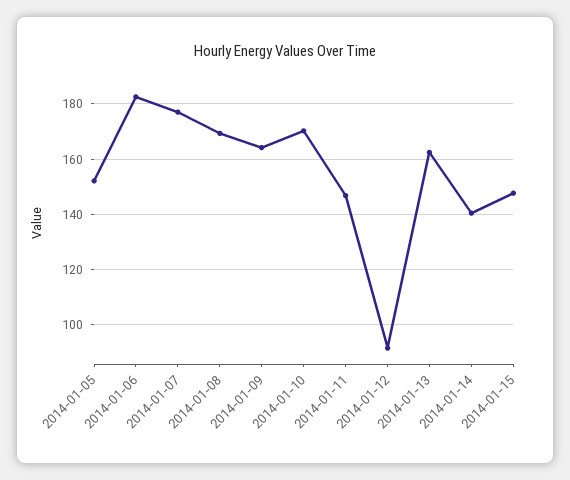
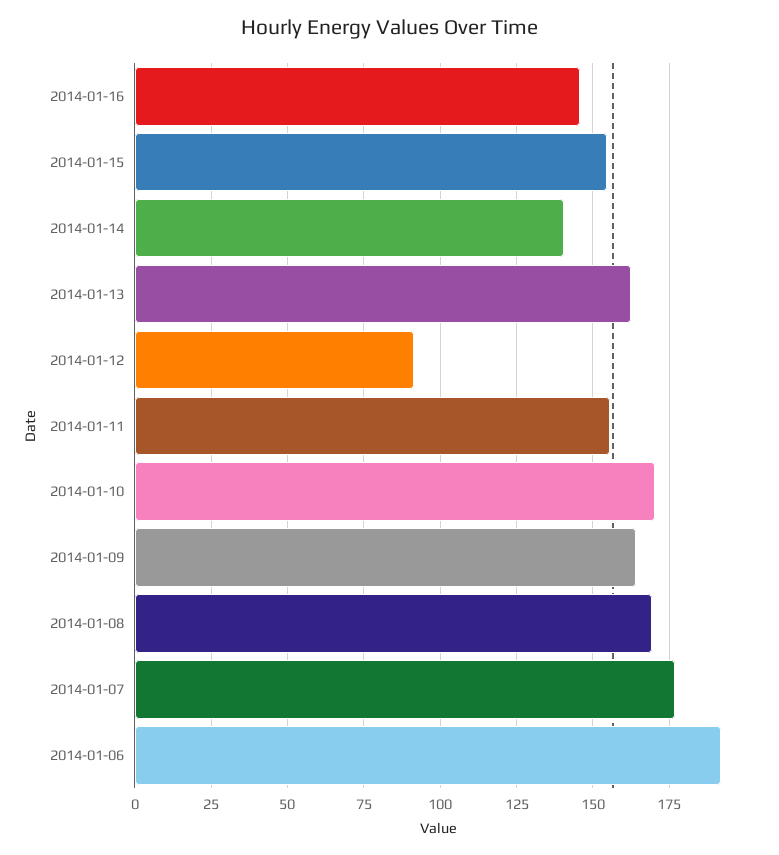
2014-01-05: 152.5 -> none
2014-01-06: 182.5 -> 192.5
2014-01-11: 147.5 -> 155
2014-01-15: 147.5 -> 155
2014-01-16: none -> 145

